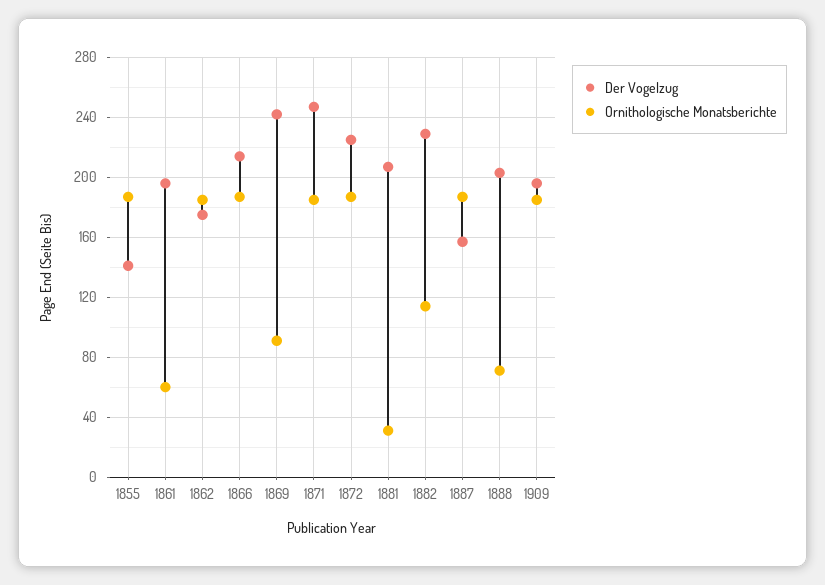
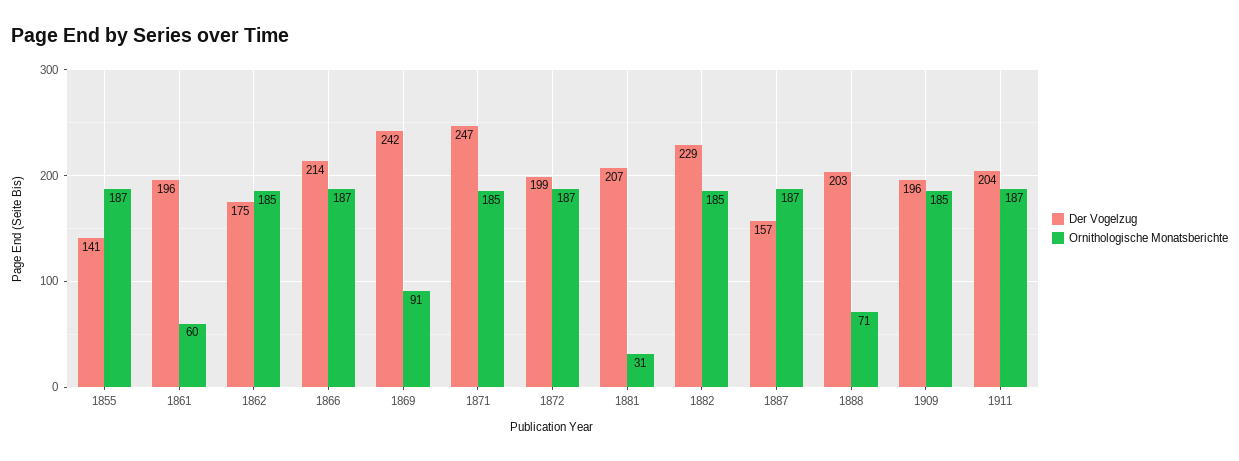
Der Vogelzug, 1872: 225 -> 199
Ornithologische Monatsberichte, 1882: 115 -> 185
Der Vogelzug, 1911: none -> 204
Ornithologische Monatsberichte, 1911: none -> 187

